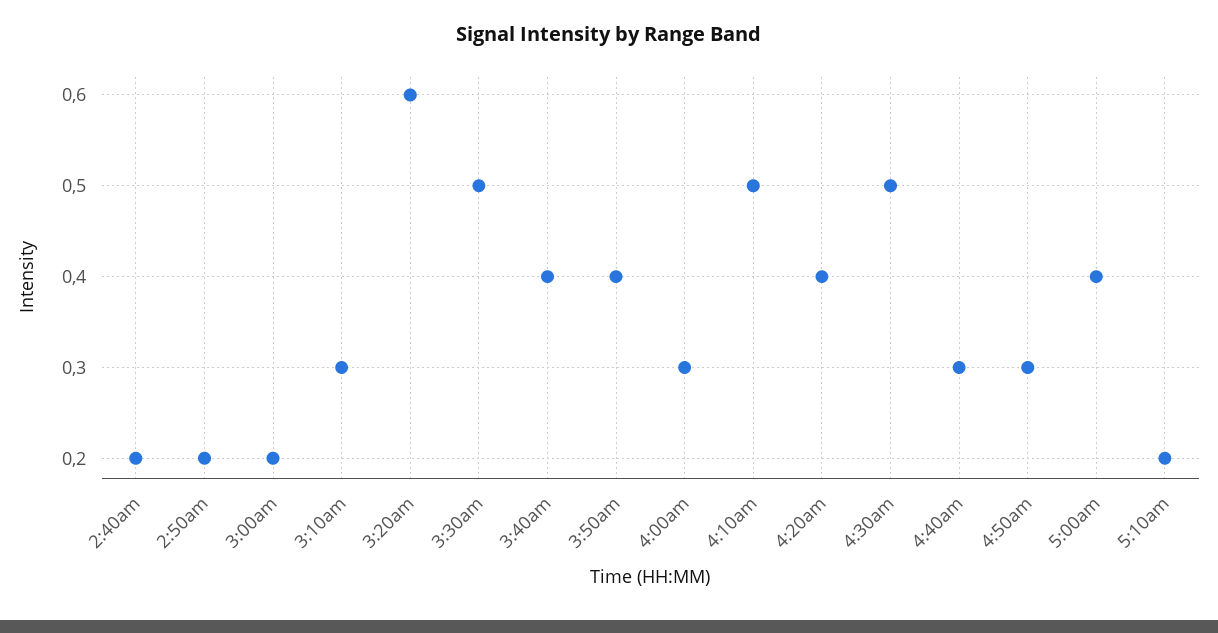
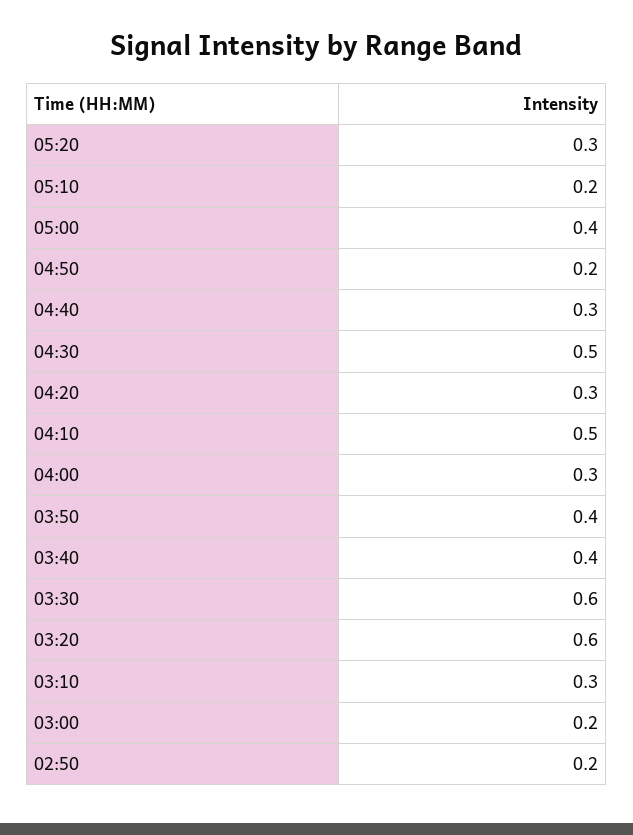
2:40am: 0.2 -> none
3:30am: 0.5 -> 0.6
4:20am: 0.4 -> 0.3
4:50am: 0.3 -> 0.2
05:20: none -> 0.3

